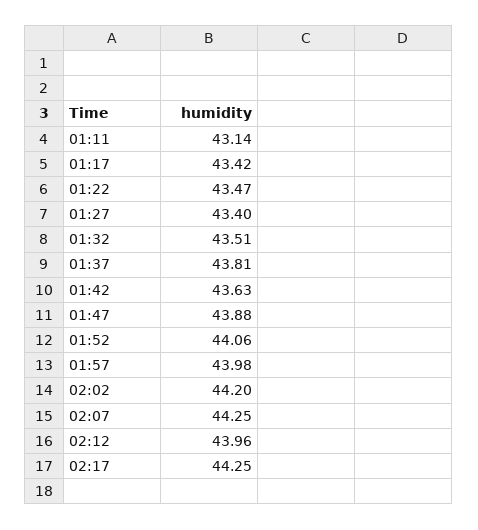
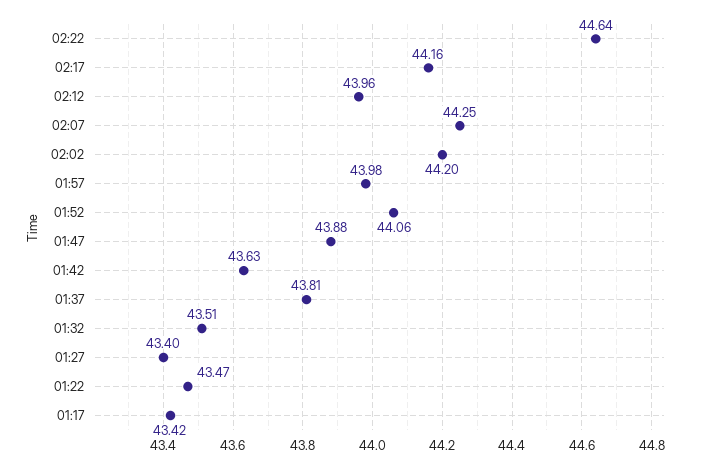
01:11: 43.14 -> none
02:17: 44.25 -> 44.16
02:22: none -> 44.64

